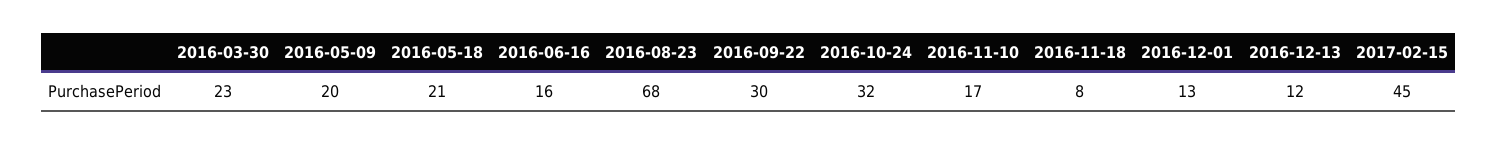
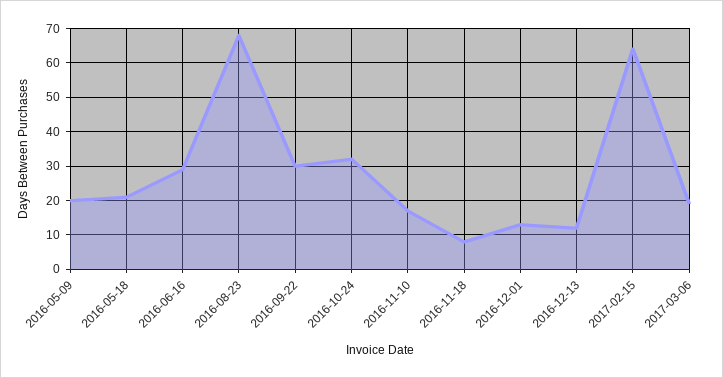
2016-03-30: 23 -> none
2016-06-16: 16 -> 30
2017-02-15: 45 -> 65
2017-03-06: none -> 20

